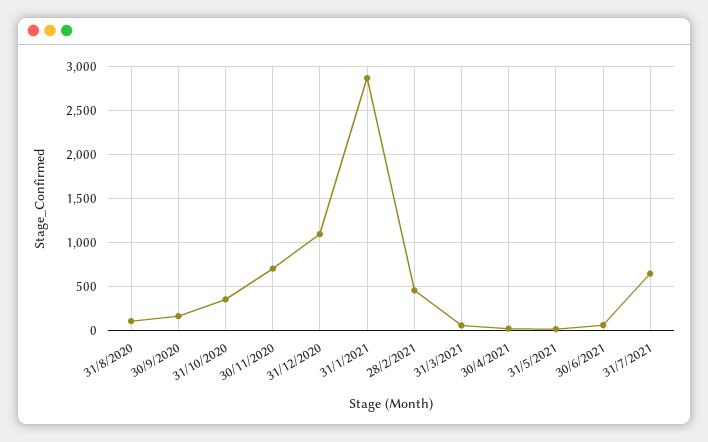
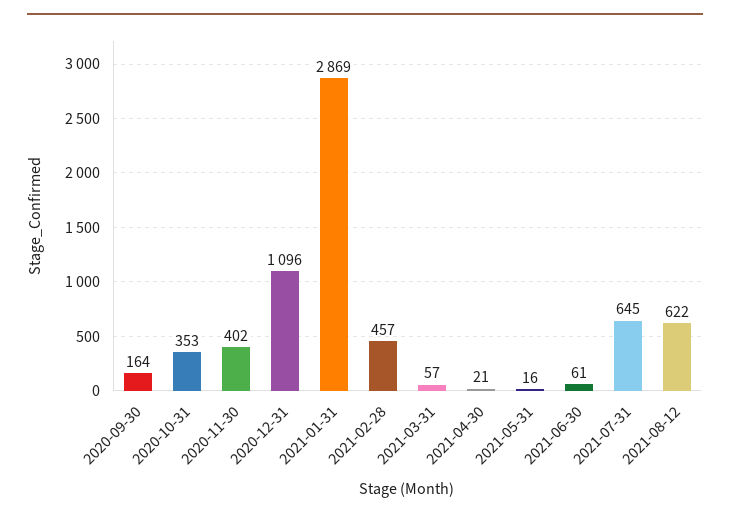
31/8/2020: 100 -> none
30/11/2020: 700 -> 402
2021-08-12: none -> 622

